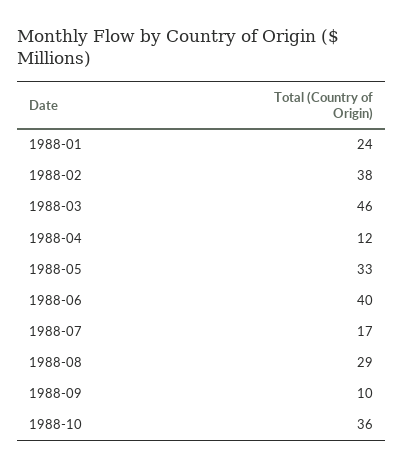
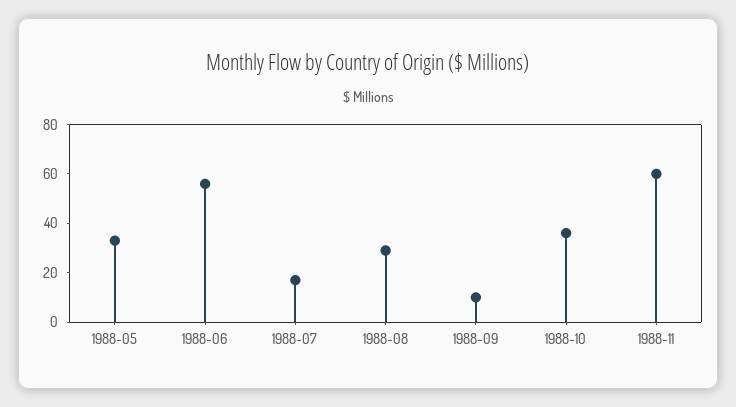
1988-01: 24 -> none
1988-02: 38 -> none
1988-03: 46 -> none
1988-04: 12 -> none
1988-06: 40 -> 55
1988-11: none -> 60

